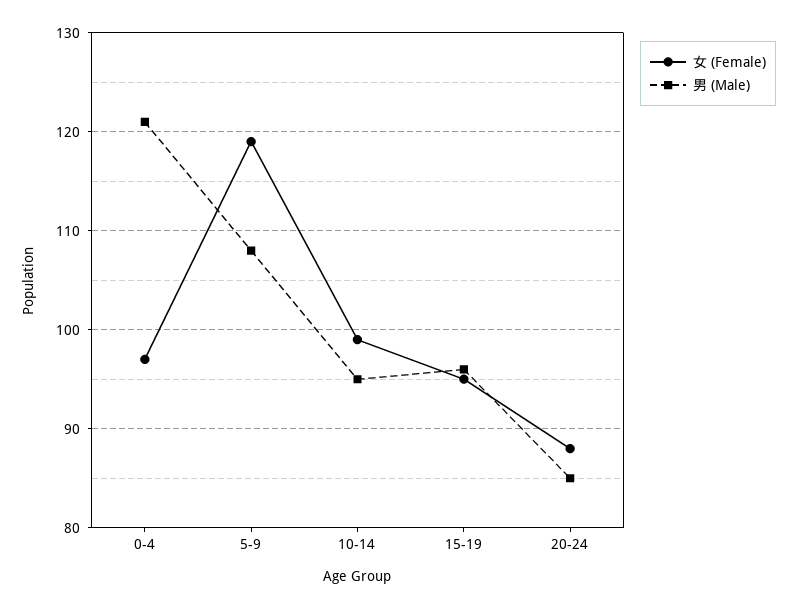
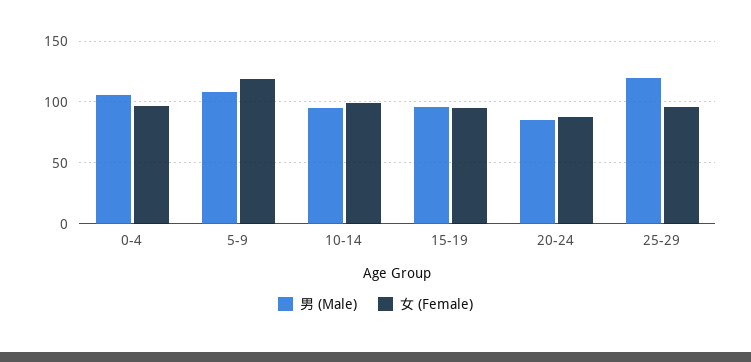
男 (Male), 0-4: 121 -> 105
男 (Male), 25-29: none -> 120
女 (Female), 25-29: none -> 95

